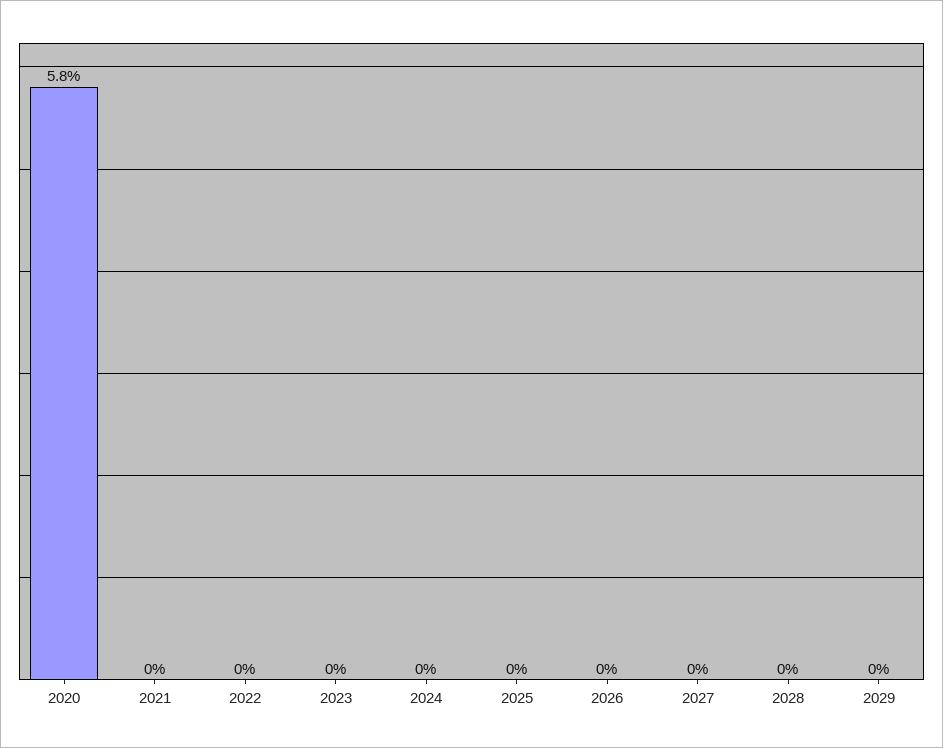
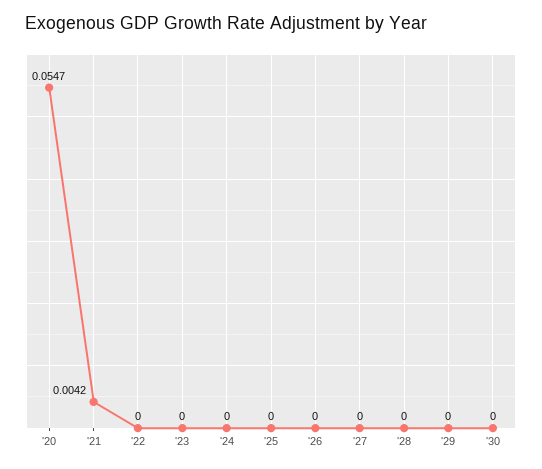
2020: 0.058 -> 0.0547
2021: 0 -> 0.0042
'30: none -> 0

